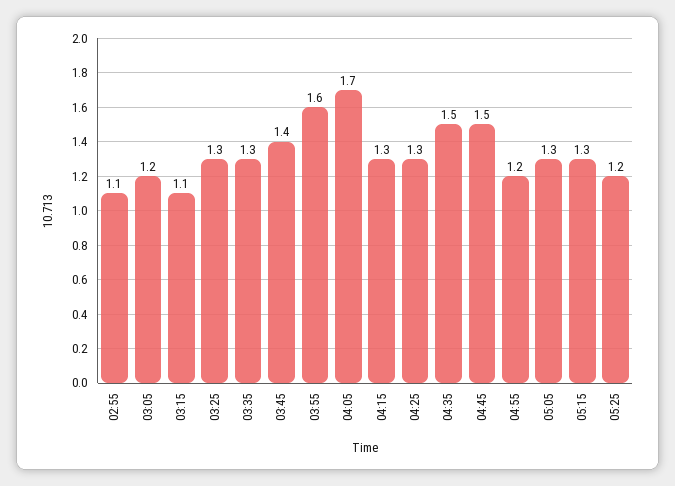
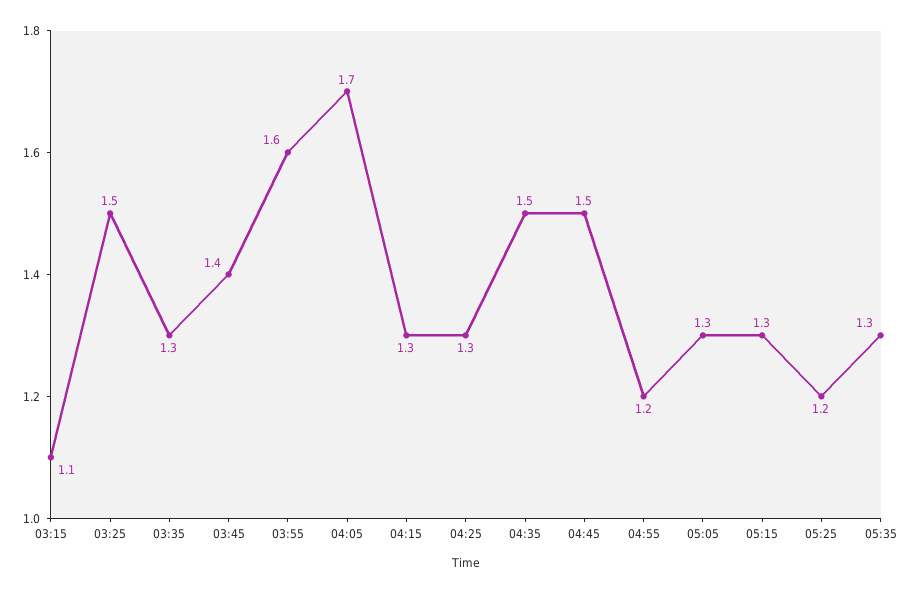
02:55: 1.1 -> none
03:05: 1.2 -> none
03:25: 1.3 -> 1.5
05:35: none -> 1.3

